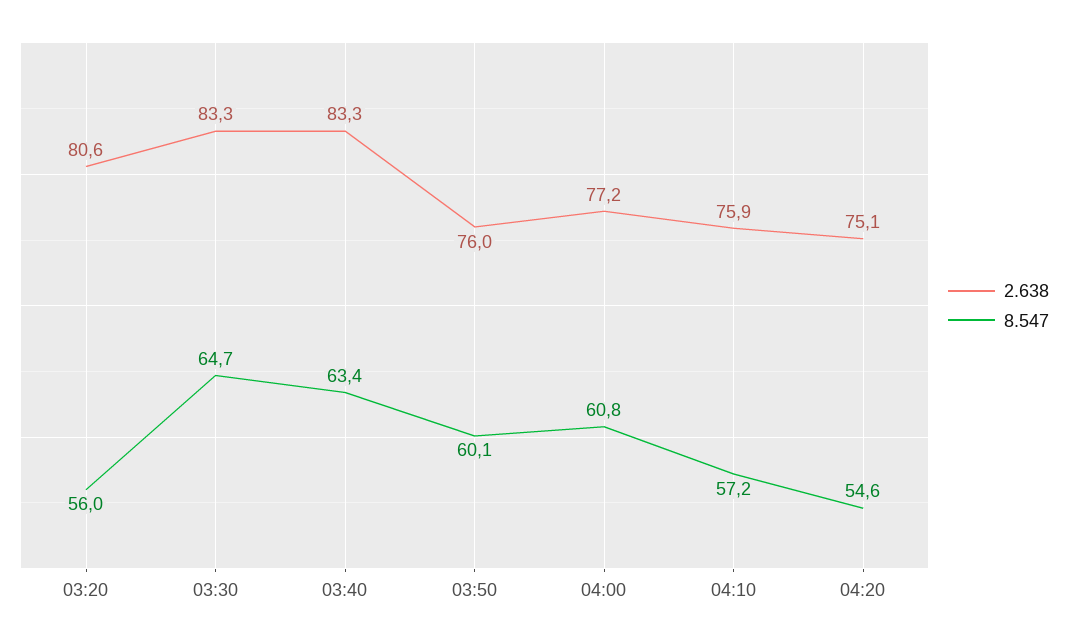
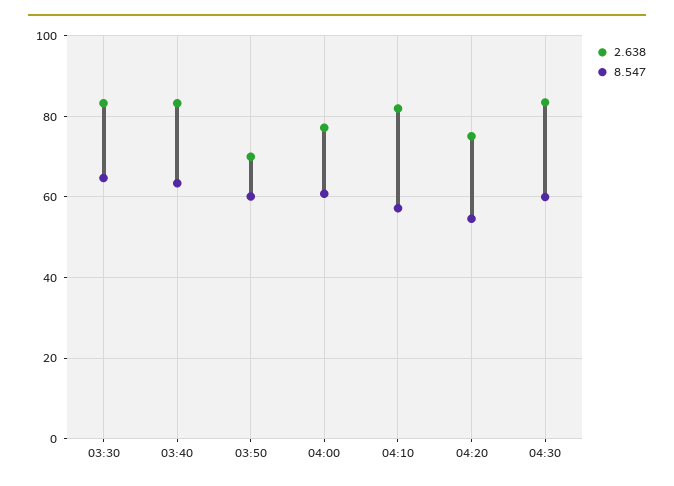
2.638, 03:20: 80.6 -> none
8.547, 03:20: 56 -> none
2.638, 03:50: 76 -> 70
2.638, 04:10: 75.9 -> 82
2.638, 04:30: none -> 84
8.547, 04:30: none -> 60

